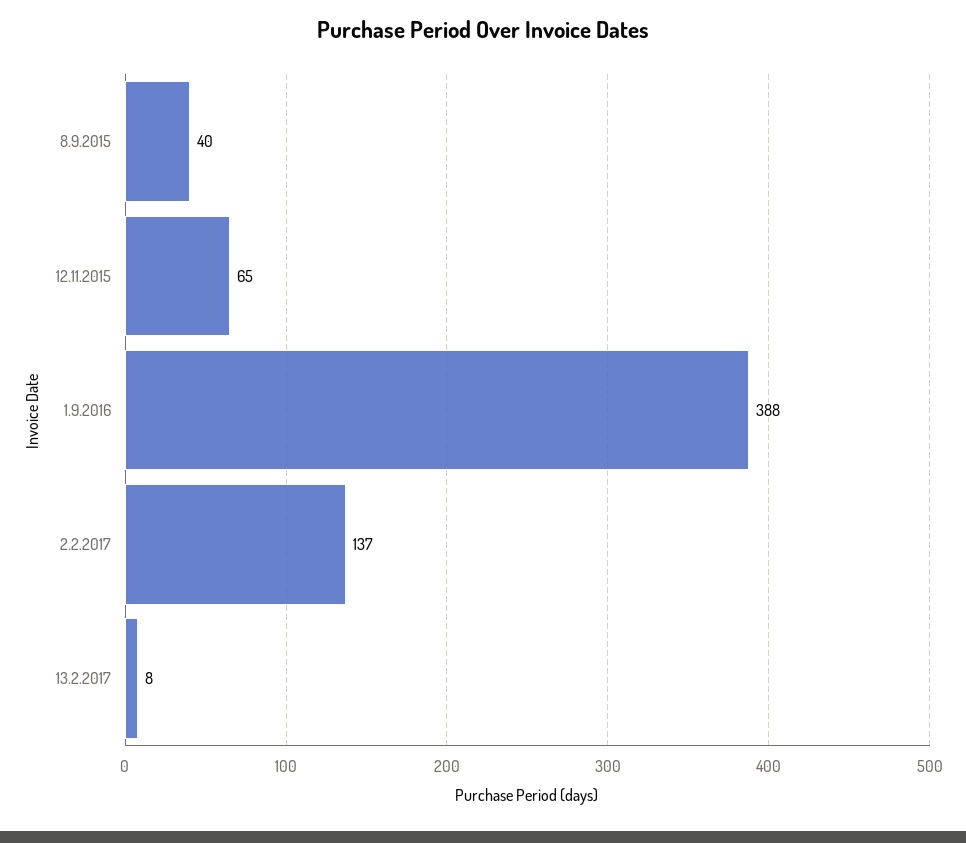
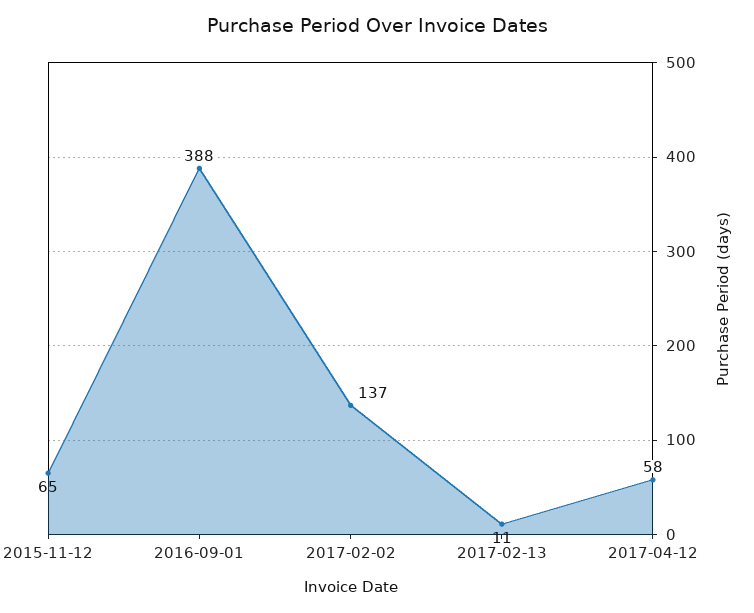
8.9.2015: 40 -> none
13.2.2017: 8 -> 11
2017-04-12: none -> 58

